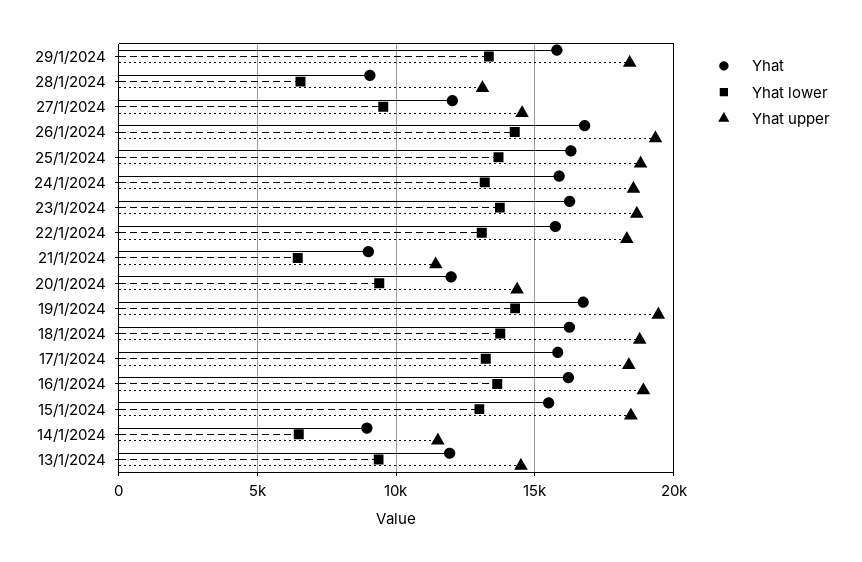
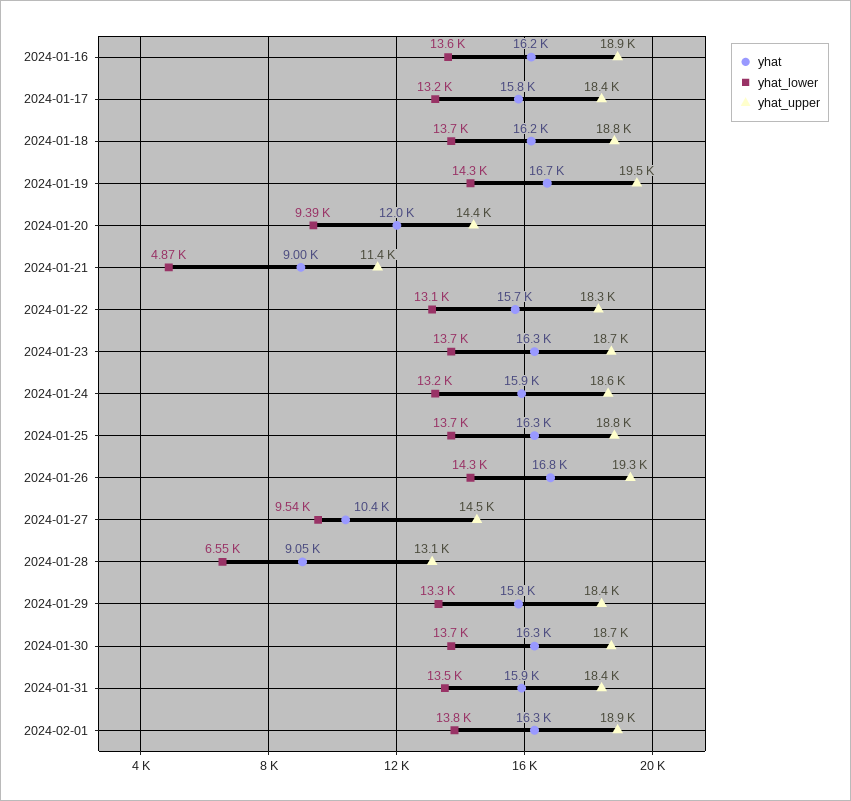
Yhat, 27/1/2024: 12000 -> 10400
Yhat lower, 21/1/2024: 6500 -> 4870
Yhat, 15/1/2024: 15500 -> none
Yhat lower, 15/1/2024: 13000 -> none
Yhat upper, 15/1/2024: 18500 -> none
Yhat, 14/1/2024: 9000 -> none
Yhat lower, 14/1/2024: 6500 -> none
Yhat upper, 14/1/2024: 11500 -> none
Yhat, 13/1/2024: 12000 -> none
Yhat lower, 13/1/2024: 9500 -> none
Yhat upper, 13/1/2024: 14500 -> none
Yhat, 2024-01-30: none -> 16300
Yhat lower, 2024-01-30: none -> 13700
Yhat upper, 2024-01-30: none -> 18700
Yhat, 2024-01-31: none -> 15900
Yhat lower, 2024-01-31: none -> 13500
Yhat upper, 2024-01-31: none -> 18400
Yhat, 2024-02-01: none -> 16300
Yhat lower, 2024-02-01: none -> 13800
Yhat upper, 2024-02-01: none -> 18900

